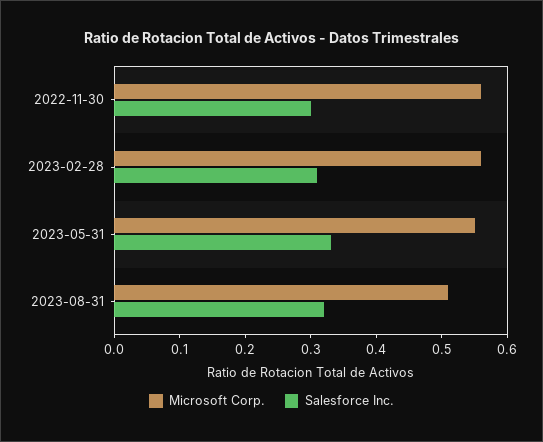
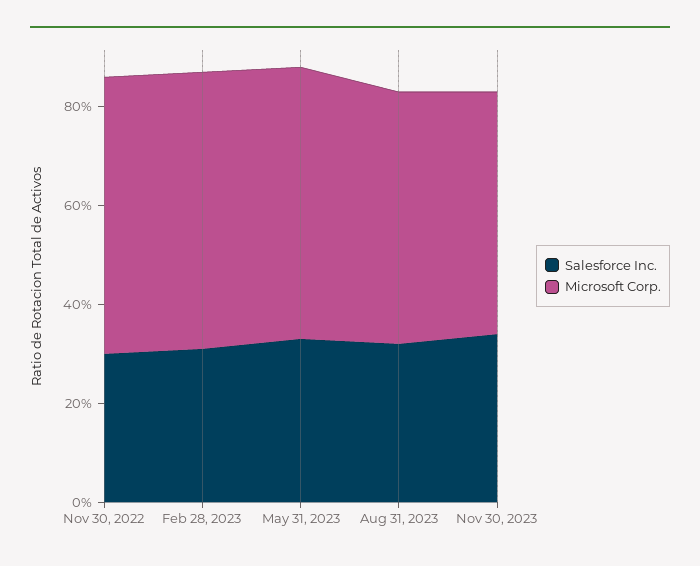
Salesforce Inc., Nov 30, 2023: none -> 0.35
Microsoft Corp., Nov 30, 2023: none -> 0.5

